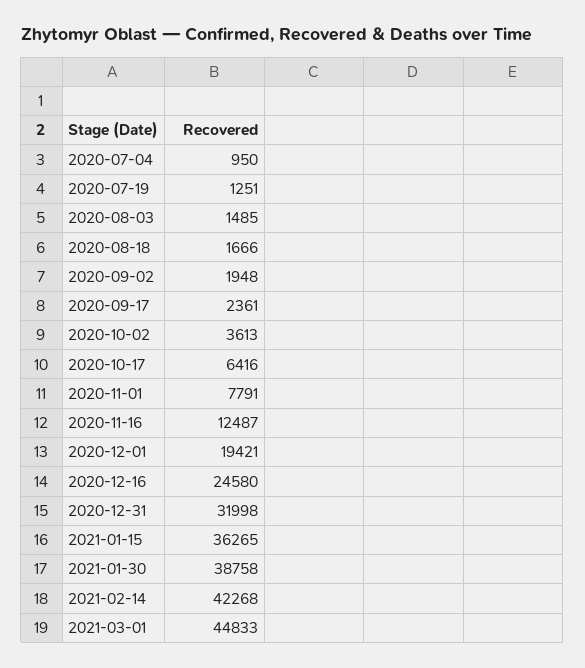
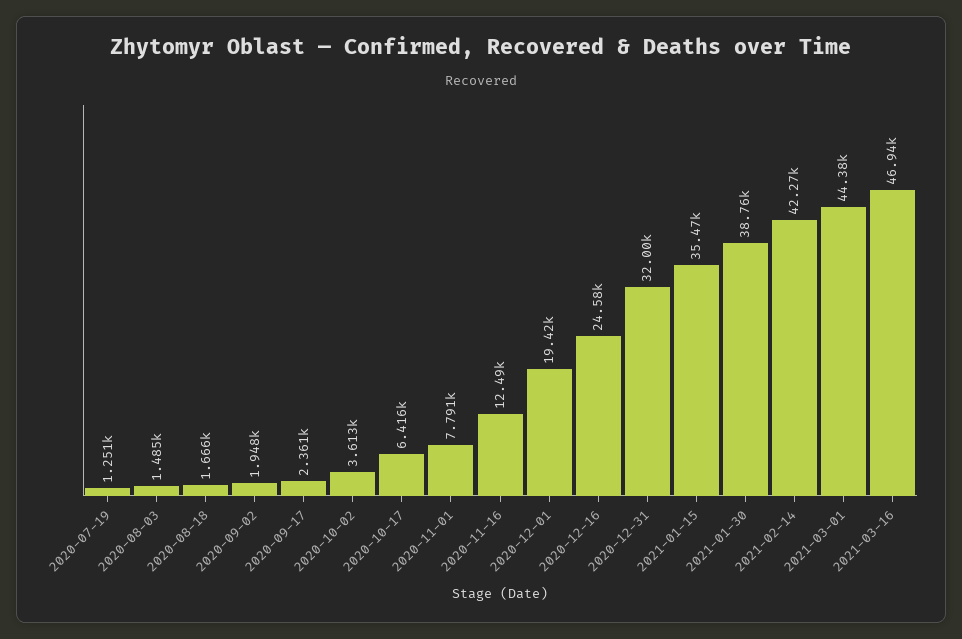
2020-07-04: 950 -> none
2021-01-15: 36265 -> 35470
2021-03-01: 44833 -> 44380
2021-03-16: none -> 46940

